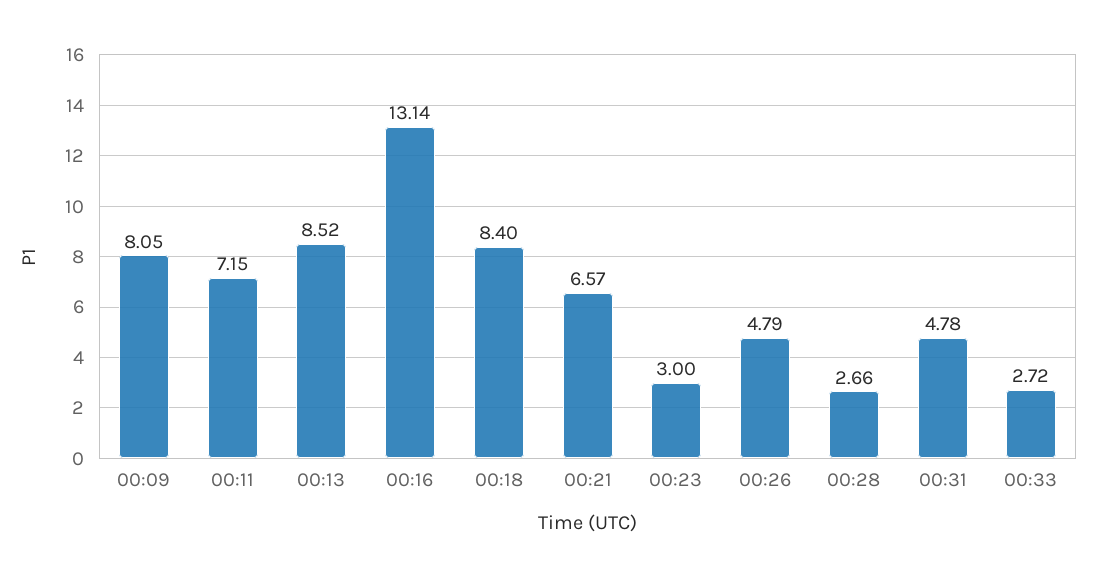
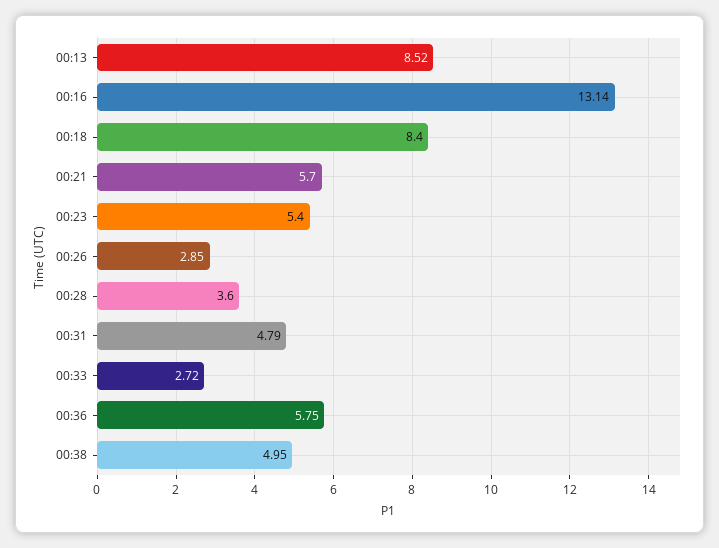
00:09: 8.05 -> none
00:11: 7.15 -> none
00:21: 6.57 -> 5.7
00:23: 3 -> 5.4
00:26: 4.79 -> 2.85
00:28: 2.66 -> 3.6
00:31: 4.78 -> 4.79
00:36: none -> 5.75
00:38: none -> 4.95

